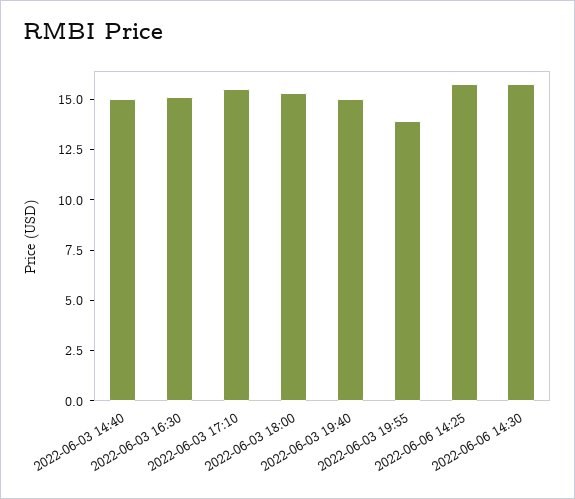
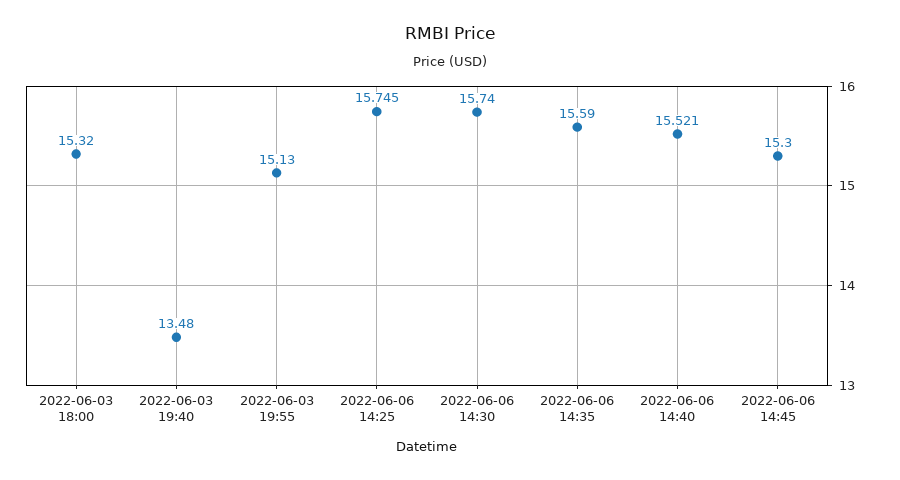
2022-06-03 14:40: 15 -> none
2022-06-03 16:30: 15 -> none
2022-06-03 17:10: 15.5 -> none
2022-06-03 19:40: 15 -> 13.48
2022-06-03 19:55: 14 -> 15.13
2022-06-06 14:35: none -> 15.59
2022-06-06 14:40: none -> 15.521
2022-06-06 14:45: none -> 15.3

